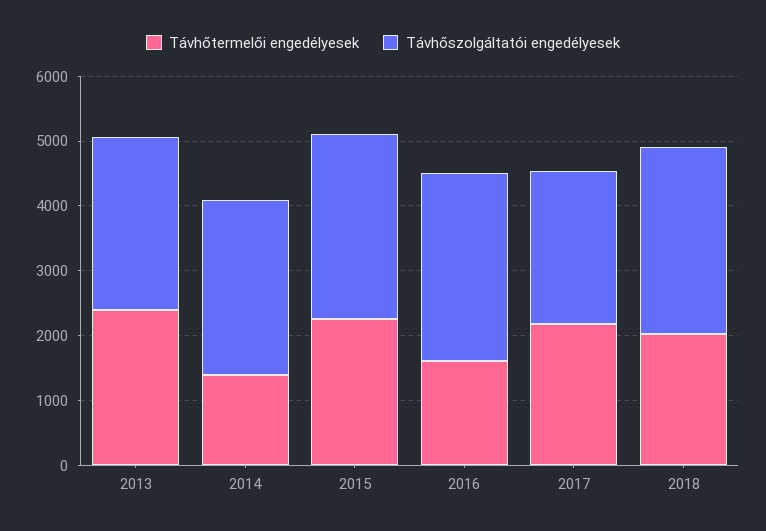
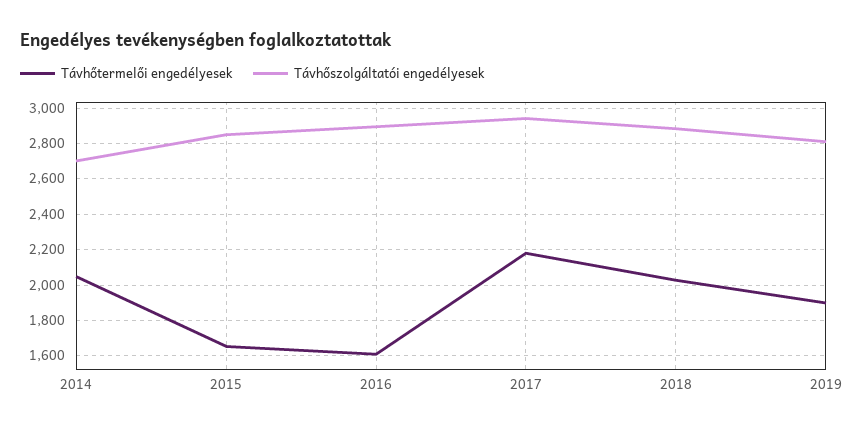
Távhőtermelői engedélyesek, 2013: 2400 -> none
Távhőszolgáltatói engedélyesek, 2013: 2600 -> none
Távhőtermelői engedélyesek, 2014: 1400 -> 2050
Távhőtermelői engedélyesek, 2015: 2200 -> 1650
Távhőszolgáltatói engedélyesek, 2017: 2400 -> 2950
Távhőtermelői engedélyesek, 2019: none -> 1900
Távhőszolgáltatói engedélyesek, 2019: none -> 2800

